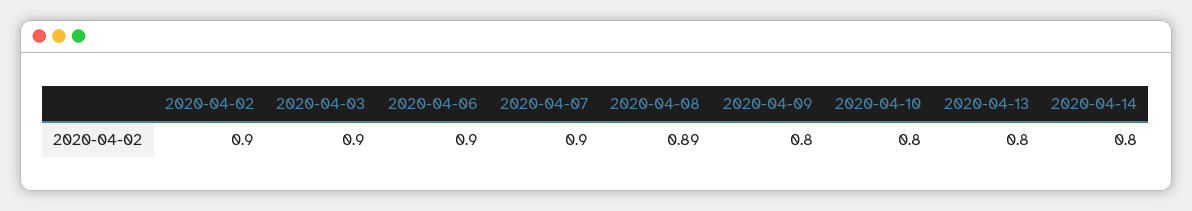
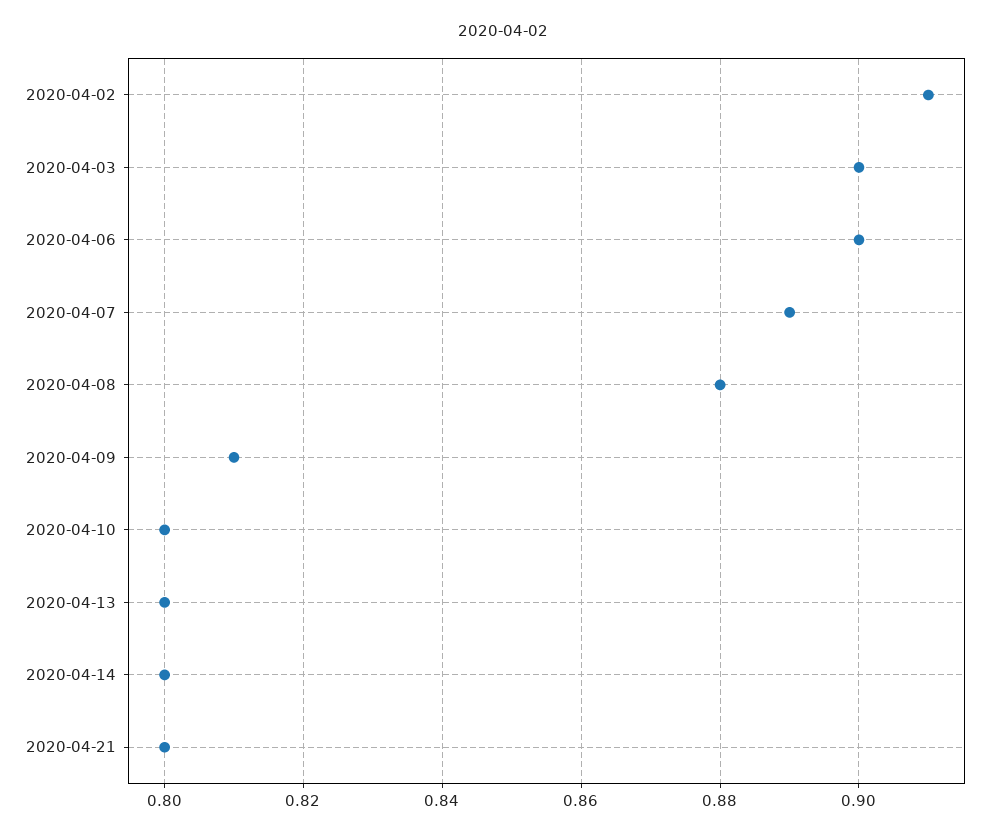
2020-04-02: 0.9 -> 0.91
2020-04-07: 0.9 -> 0.89
2020-04-08: 0.89 -> 0.88
2020-04-09: 0.8 -> 0.81
2020-04-21: none -> 0.8

